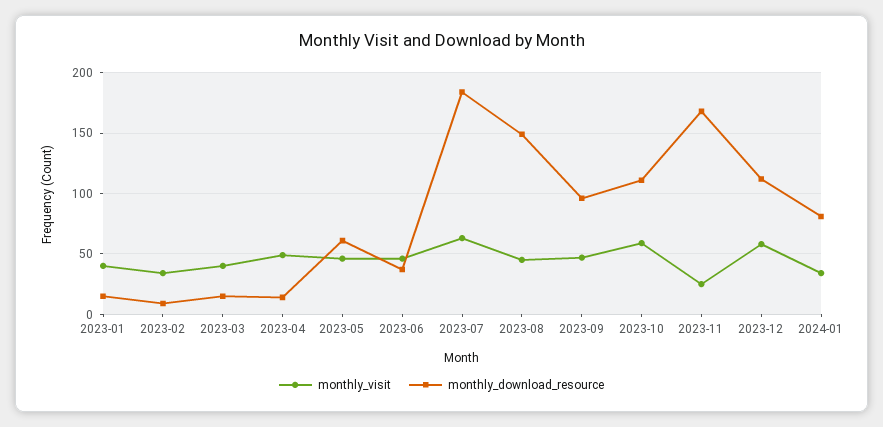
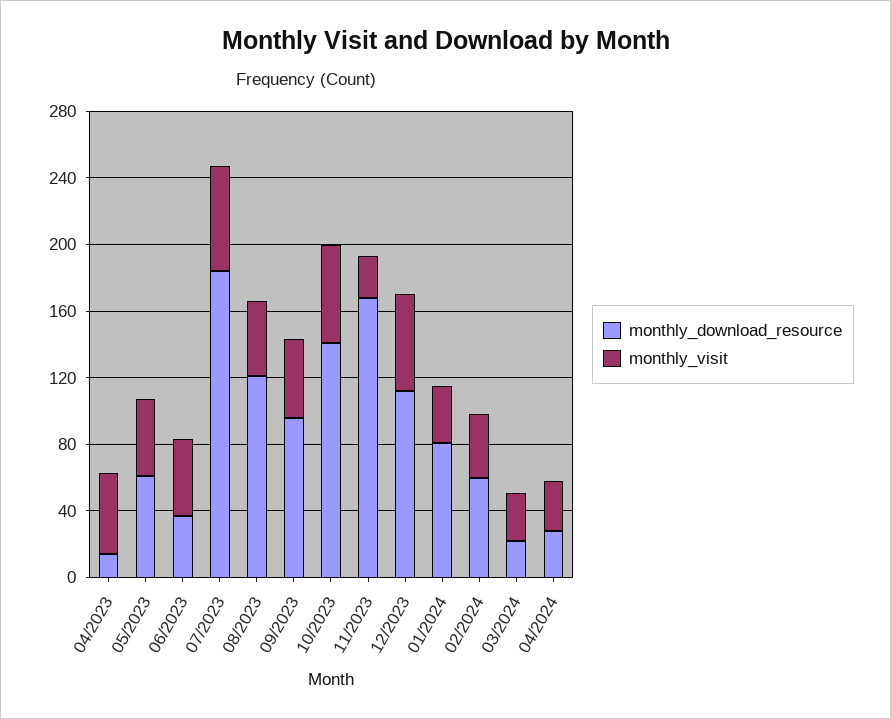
monthly_visit, 2023-01: 40 -> none
monthly_download_resource, 2023-01: 15 -> none
monthly_visit, 2023-02: 35 -> none
monthly_download_resource, 2023-02: 10 -> none
monthly_visit, 2023-03: 40 -> none
monthly_download_resource, 2023-03: 15 -> none
monthly_download_resource, 2023-08: 150 -> 120
monthly_download_resource, 2023-10: 110 -> 140
monthly_download_resource, 02/2024: none -> 60
monthly_visit, 02/2024: none -> 40
monthly_download_resource, 03/2024: none -> 20
monthly_visit, 03/2024: none -> 30
monthly_download_resource, 04/2024: none -> 30
monthly_visit, 04/2024: none -> 30

